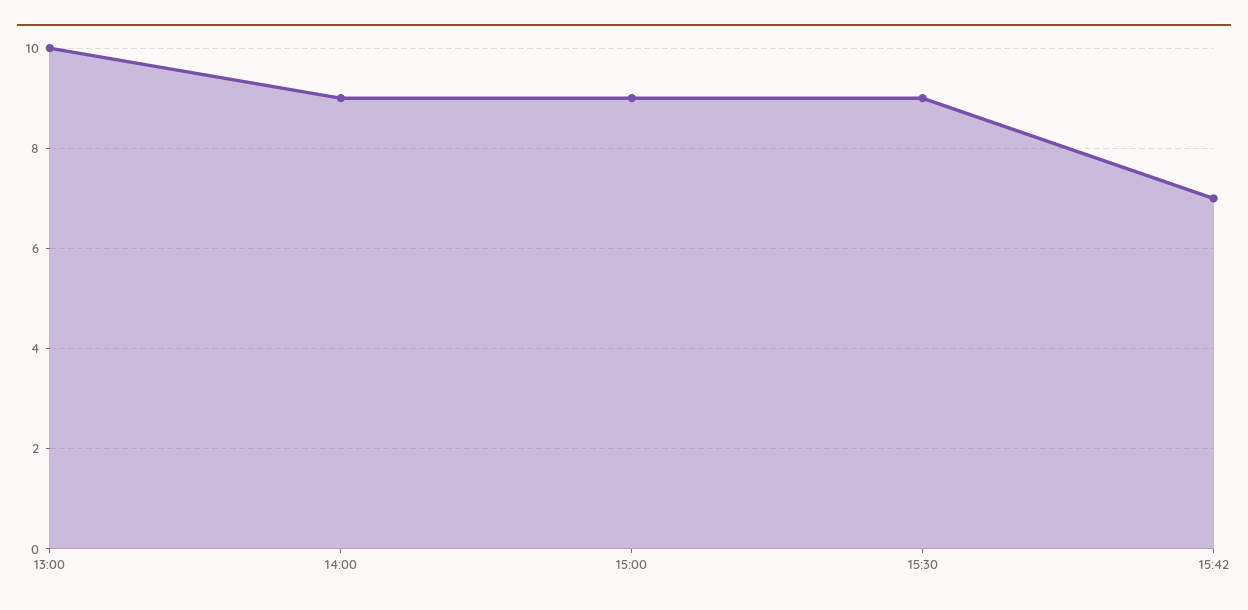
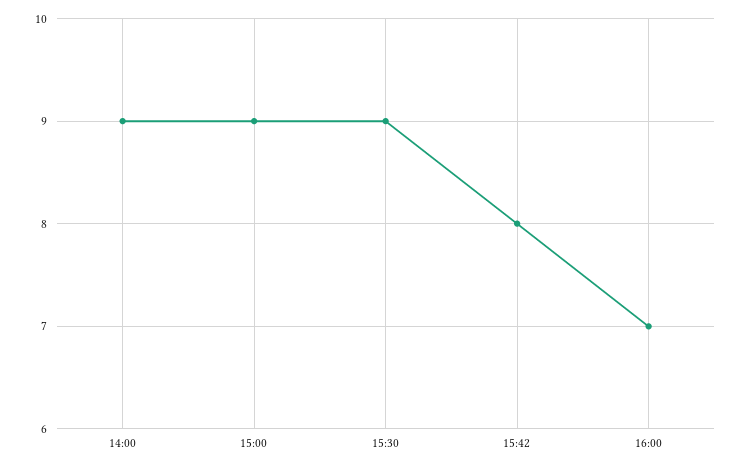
13:00: 10 -> none
15:42: 7 -> 8
16:00: none -> 7

